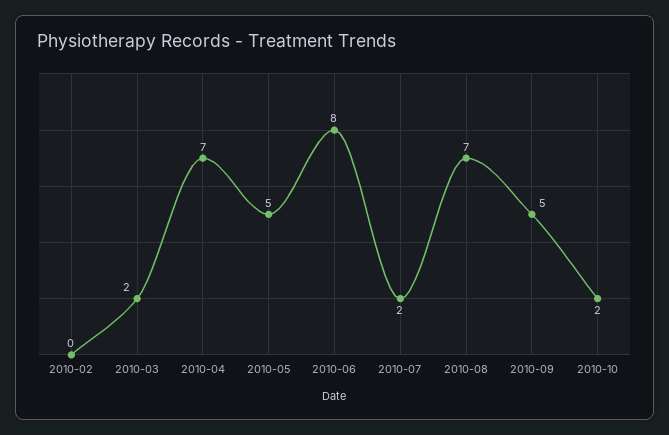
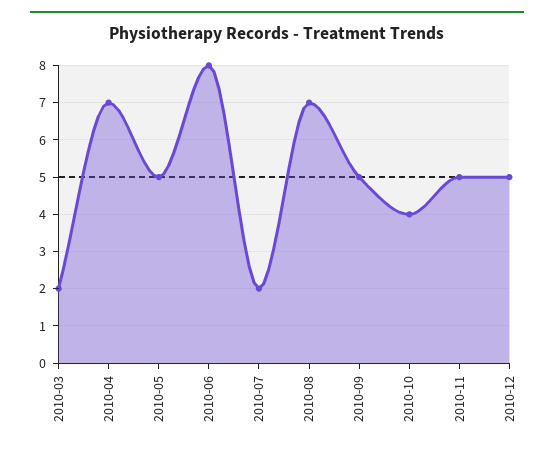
2010-02: 0 -> none
2010-10: 2 -> 4
2010-11: none -> 5
2010-12: none -> 5

